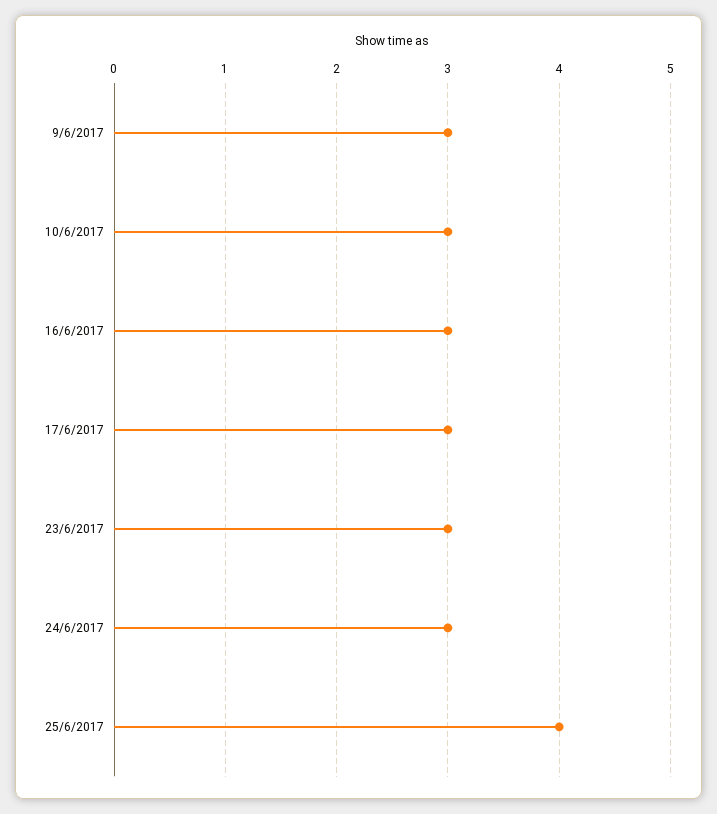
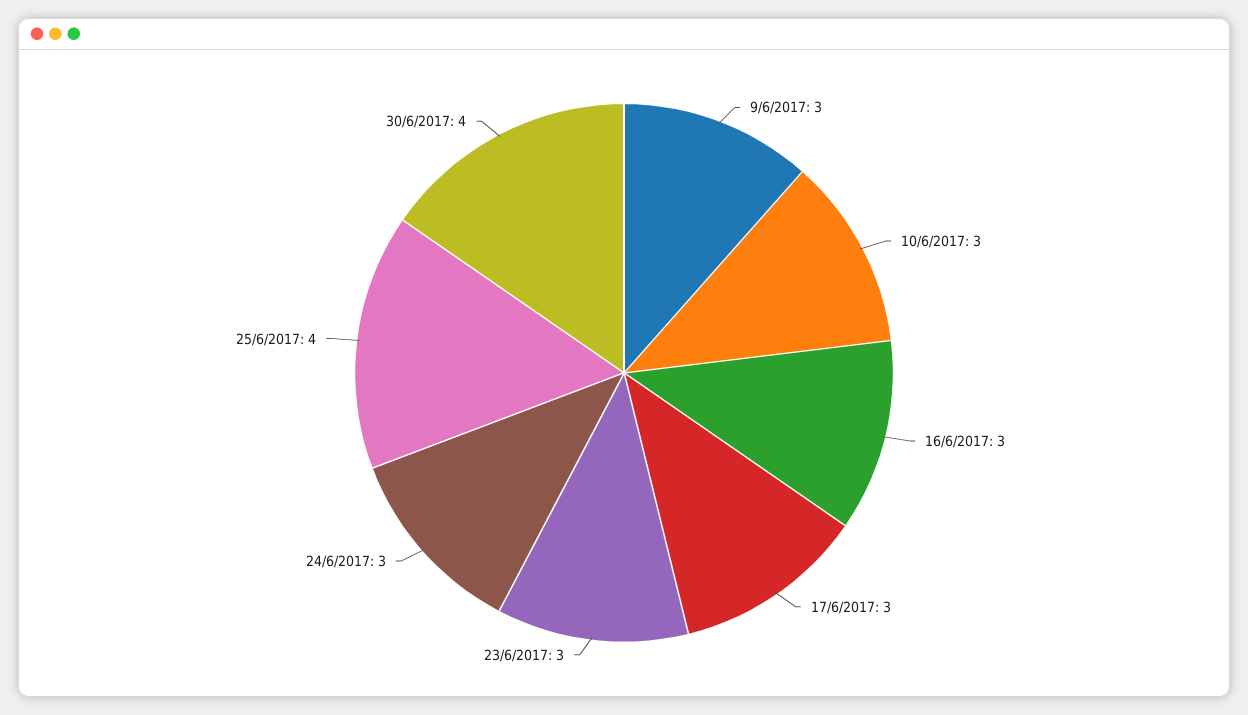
30/6/2017: none -> 4

